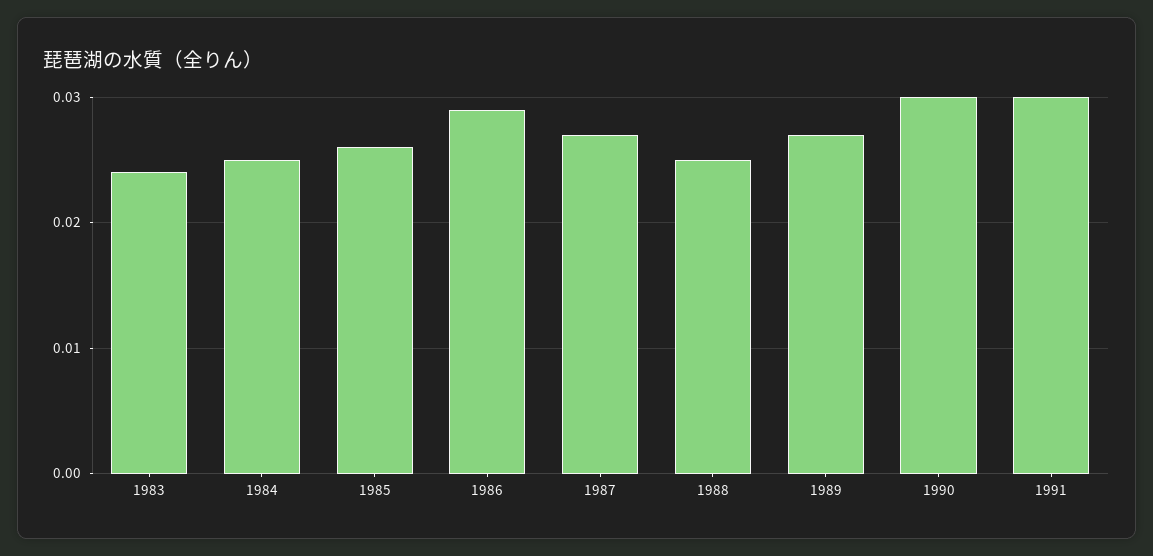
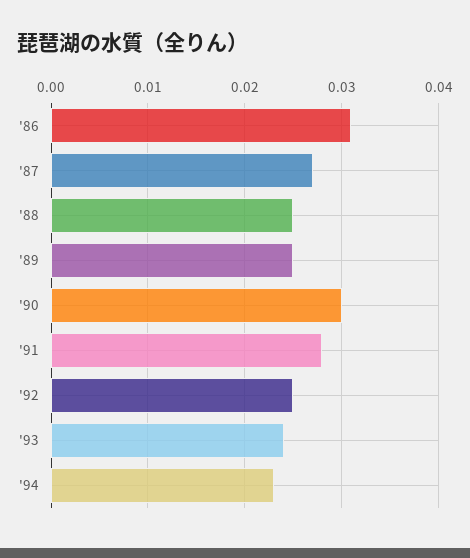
1983: 0.024 -> none
1984: 0.025 -> none
1985: 0.026 -> none
1986: 0.029 -> 0.031
1989: 0.027 -> 0.025
1991: 0.03 -> 0.028
'92: none -> 0.025
'93: none -> 0.024
'94: none -> 0.023

